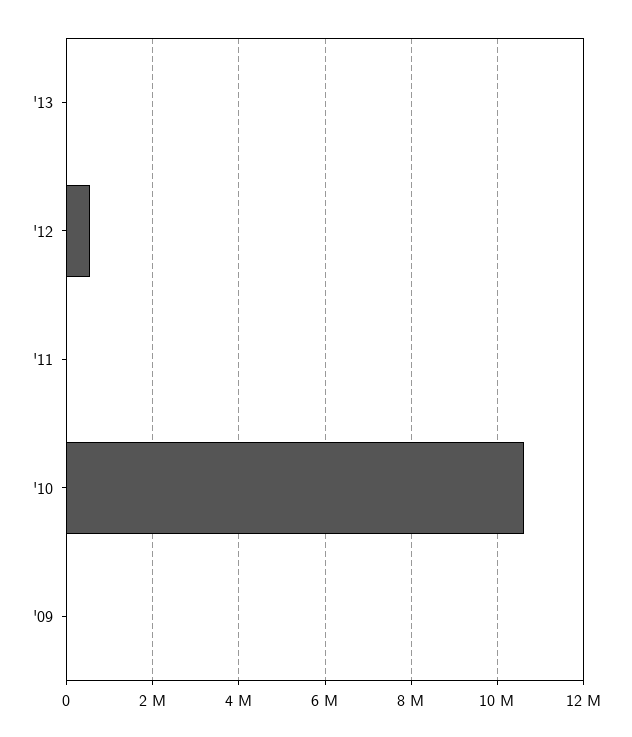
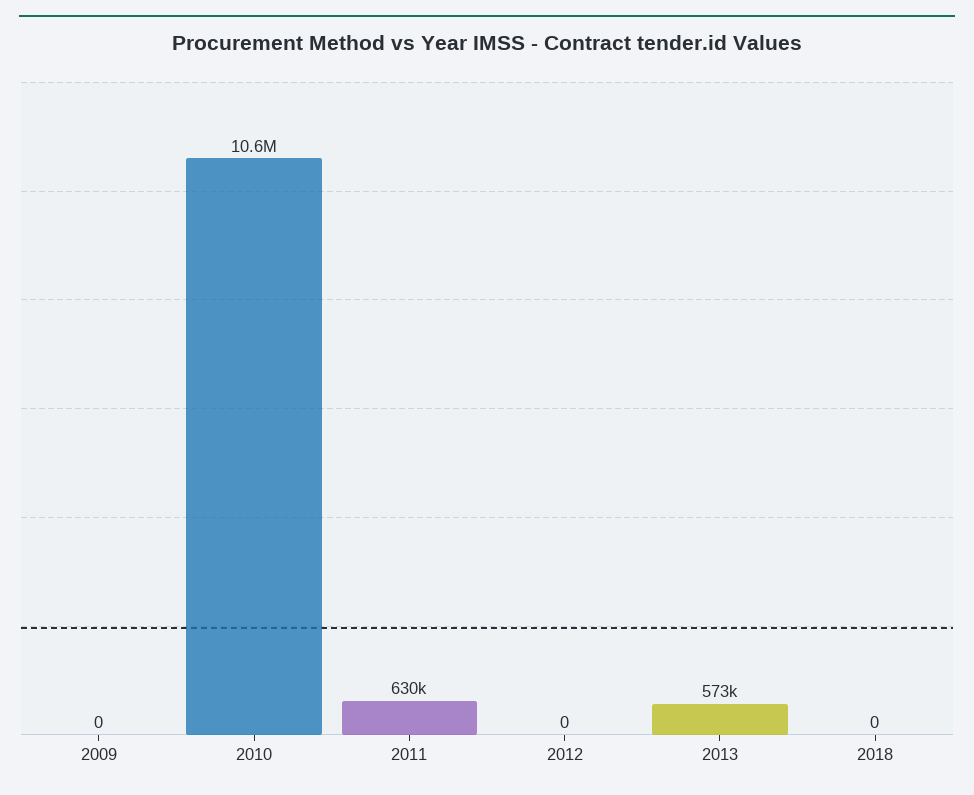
'13: 0 -> 573000
'12: 600000 -> 0
'11: 0 -> 630000
2018: none -> 0

